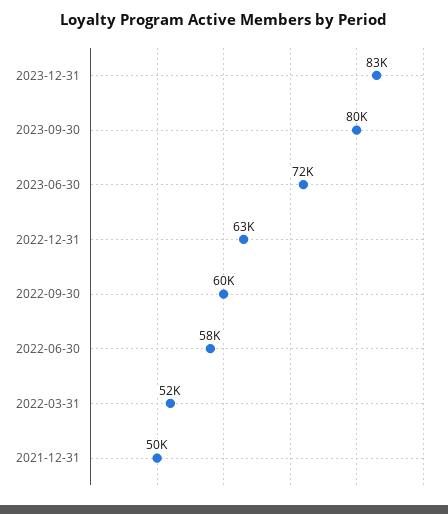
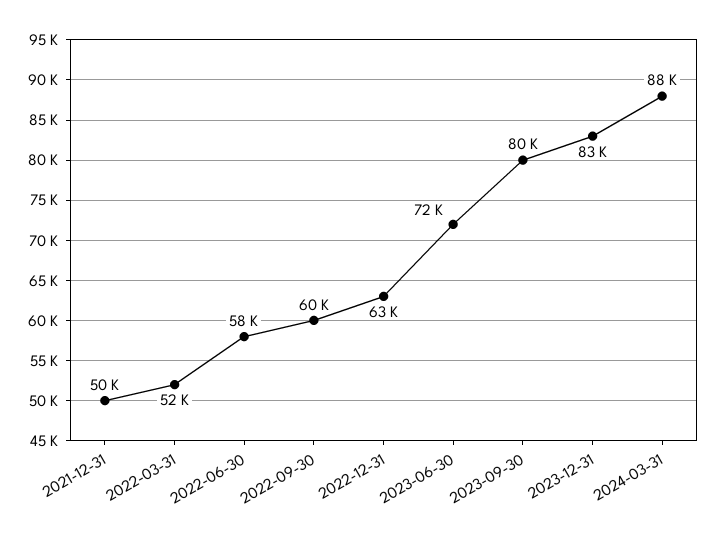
2024-03-31: none -> 88000

